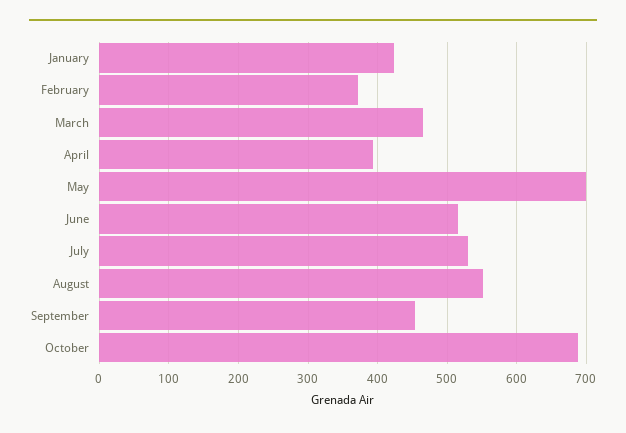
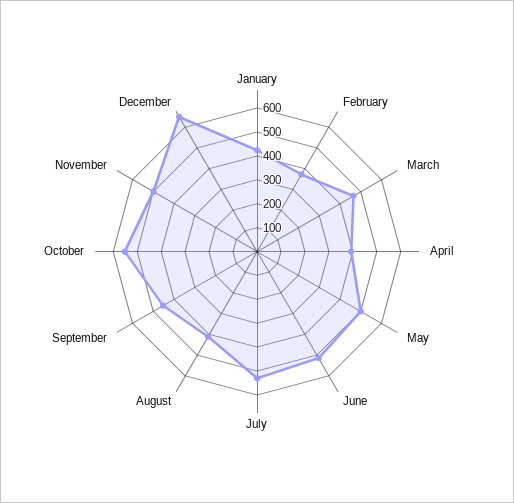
May: 700 -> 500
August: 550 -> 400
October: 690 -> 550
November: none -> 500
December: none -> 650

